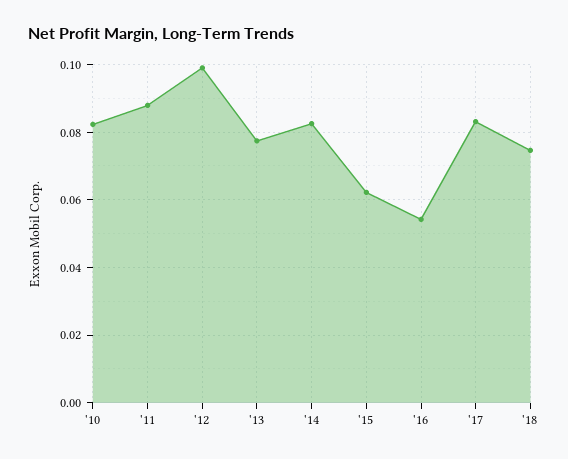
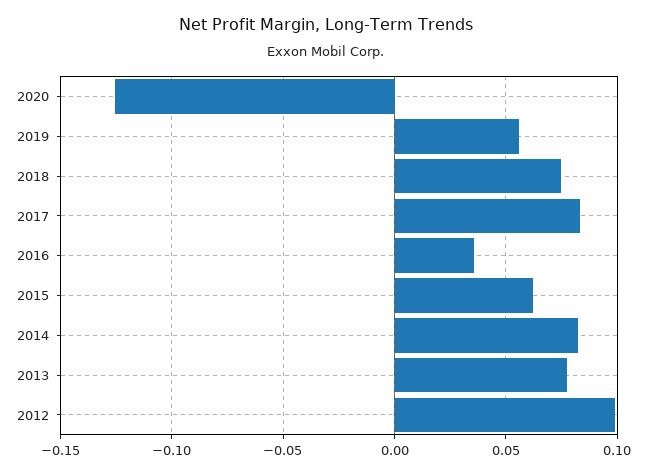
'10: 0.082 -> none
'11: 0.088 -> none
'16: 0.054 -> 0.035
2020: none -> -0.125
2019: none -> 0.055

